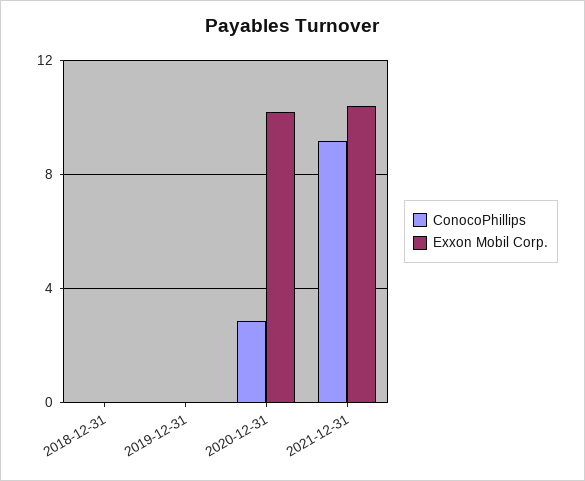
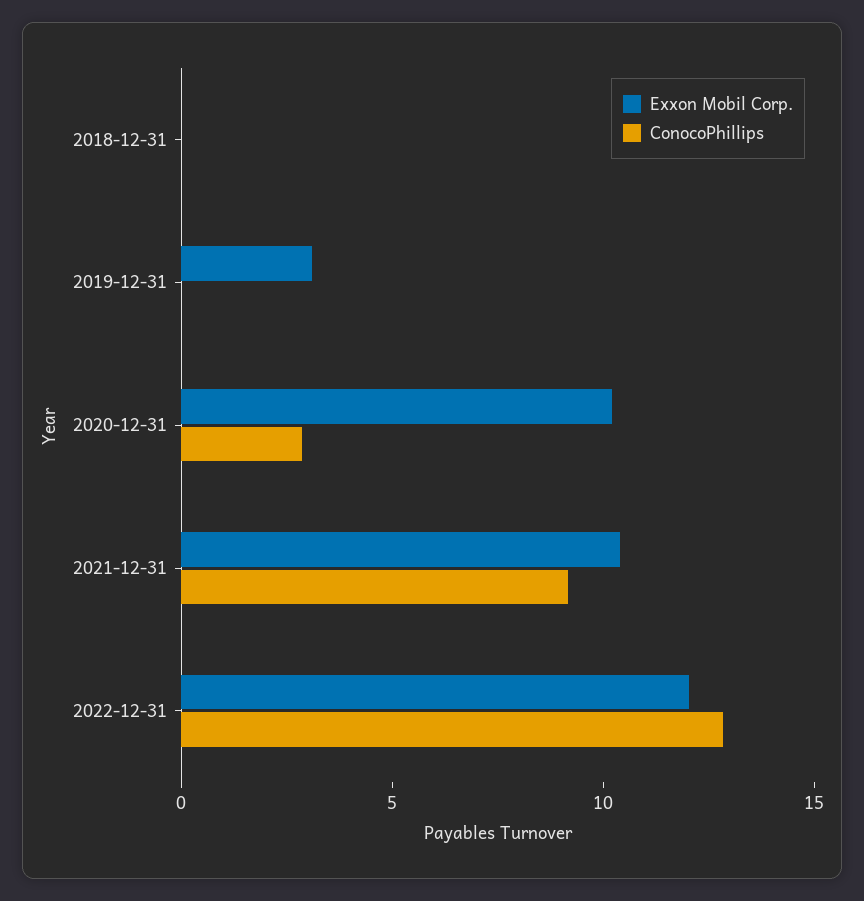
Exxon Mobil Corp., 2019-12-31: 0 -> 3
Exxon Mobil Corp., 2022-12-31: none -> 12
ConocoPhillips, 2022-12-31: none -> 13

